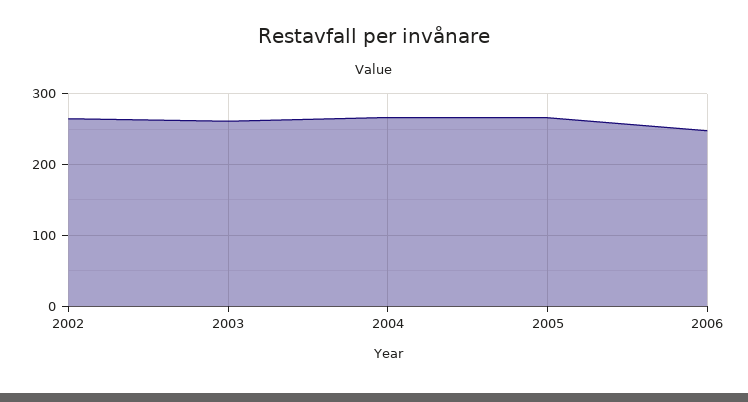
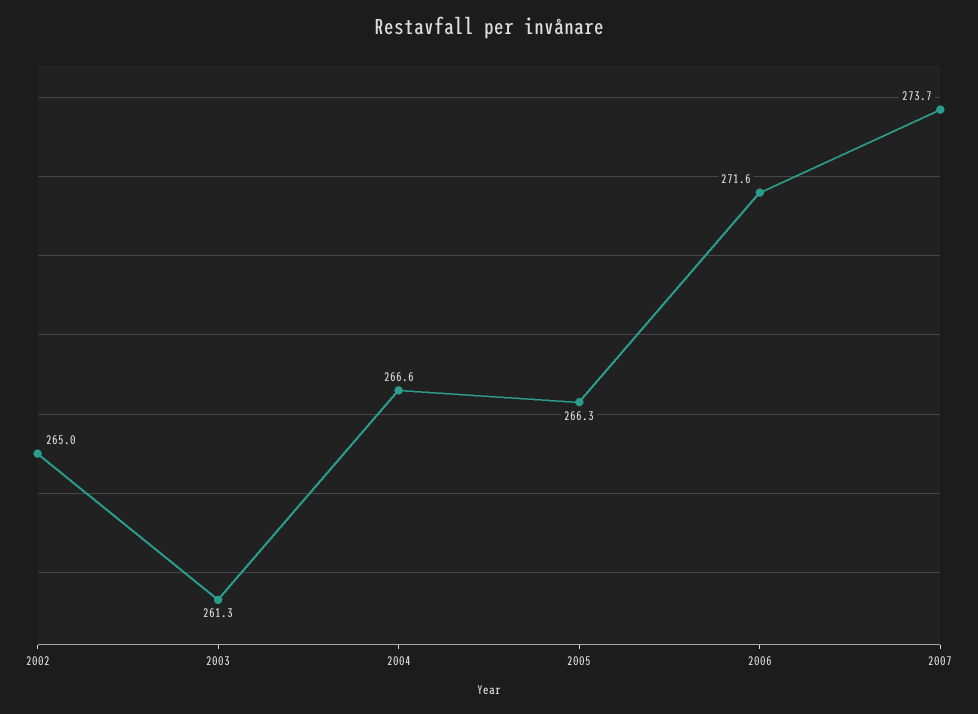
2006: 250 -> 271.6
2007: none -> 273.7

